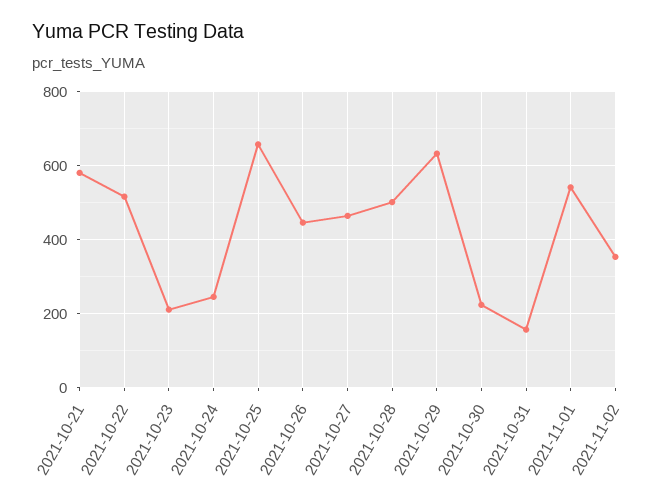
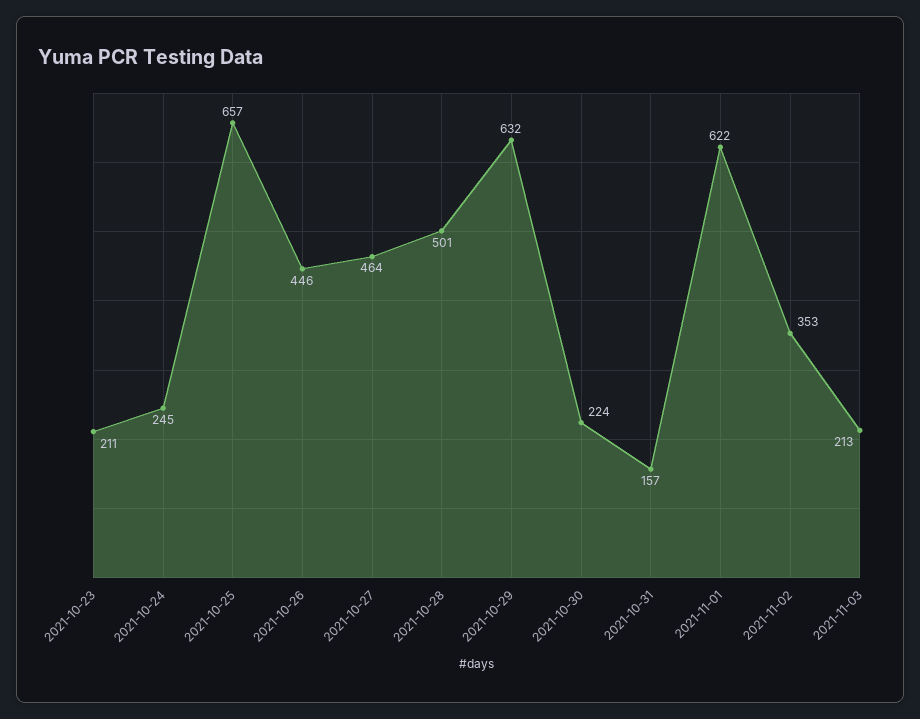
2021-10-21: 580 -> none
2021-10-22: 520 -> none
2021-11-01: 540 -> 622
2021-11-03: none -> 213

